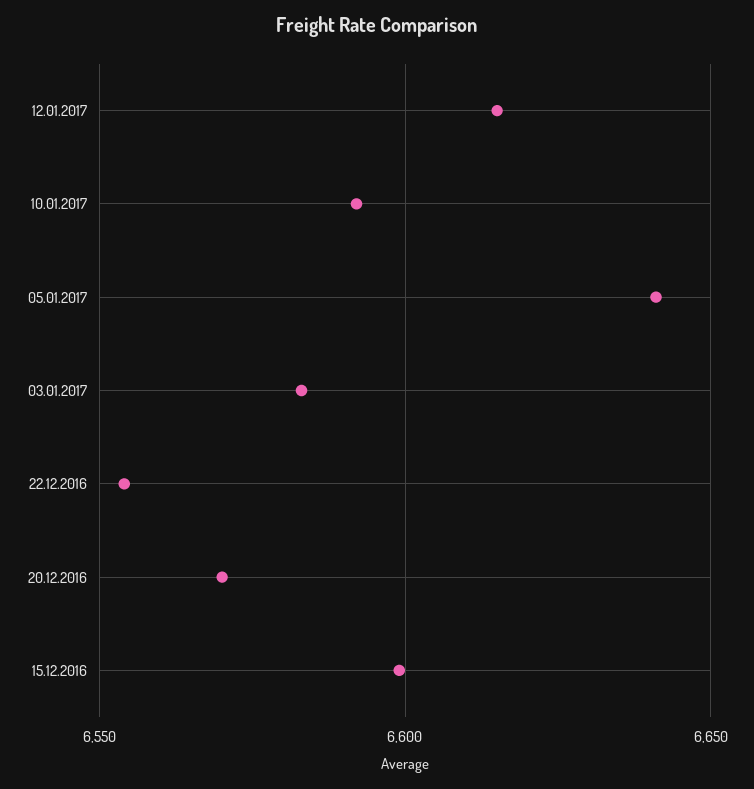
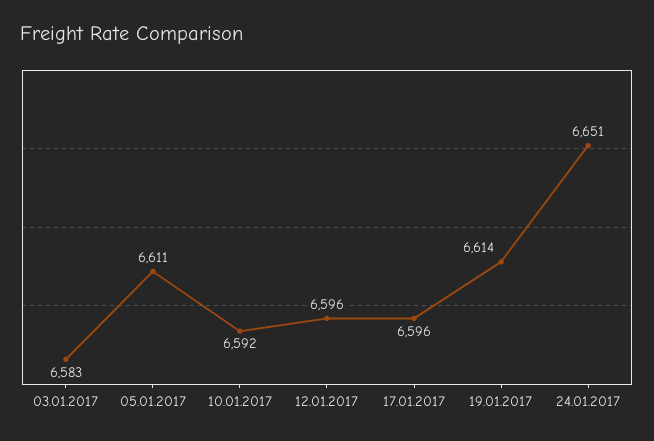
12.01.2017: 6615 -> 6596
05.01.2017: 6640 -> 6611
22.12.2016: 6555 -> none
20.12.2016: 6570 -> none
15.12.2016: 6600 -> none
17.01.2017: none -> 6596
19.01.2017: none -> 6614
24.01.2017: none -> 6651

